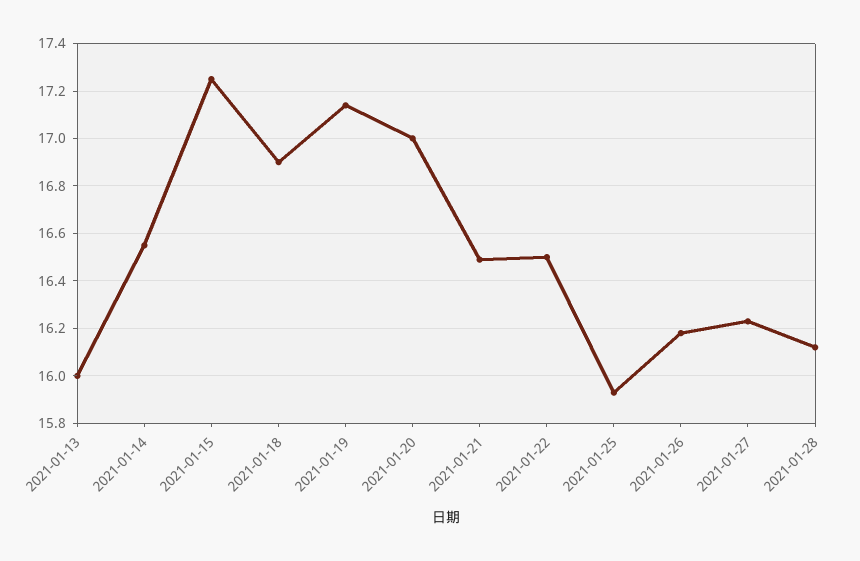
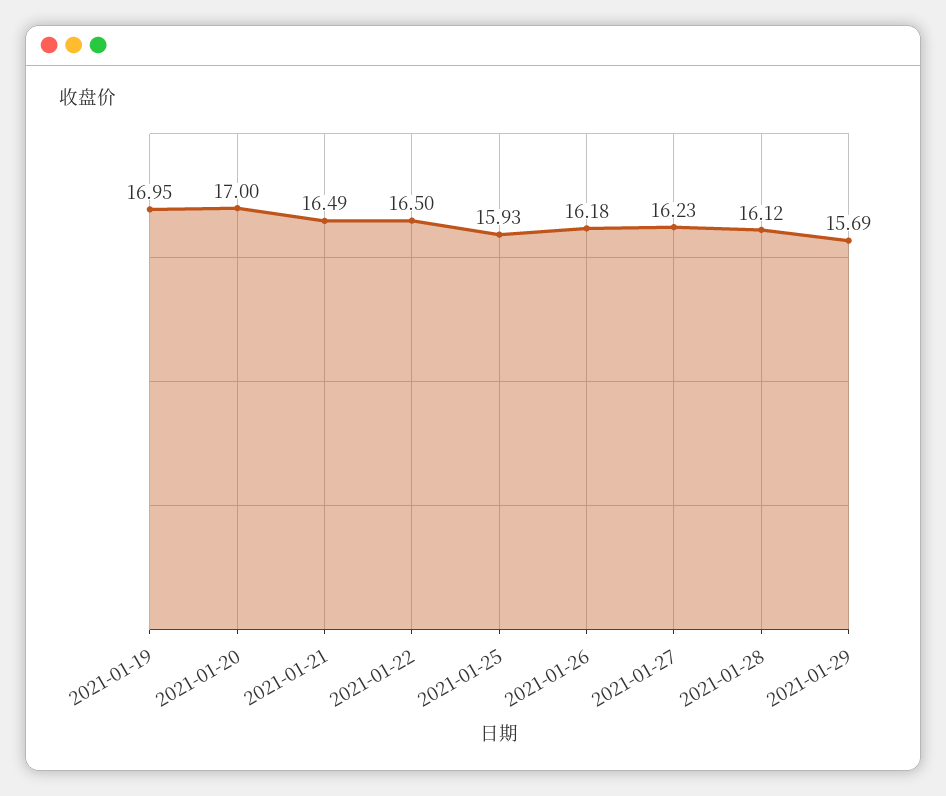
2021-01-13: 16 -> none
2021-01-14: 16.55 -> none
2021-01-15: 17.25 -> none
2021-01-18: 16.9 -> none
2021-01-19: 17.15 -> 16.95
2021-01-29: none -> 15.69

